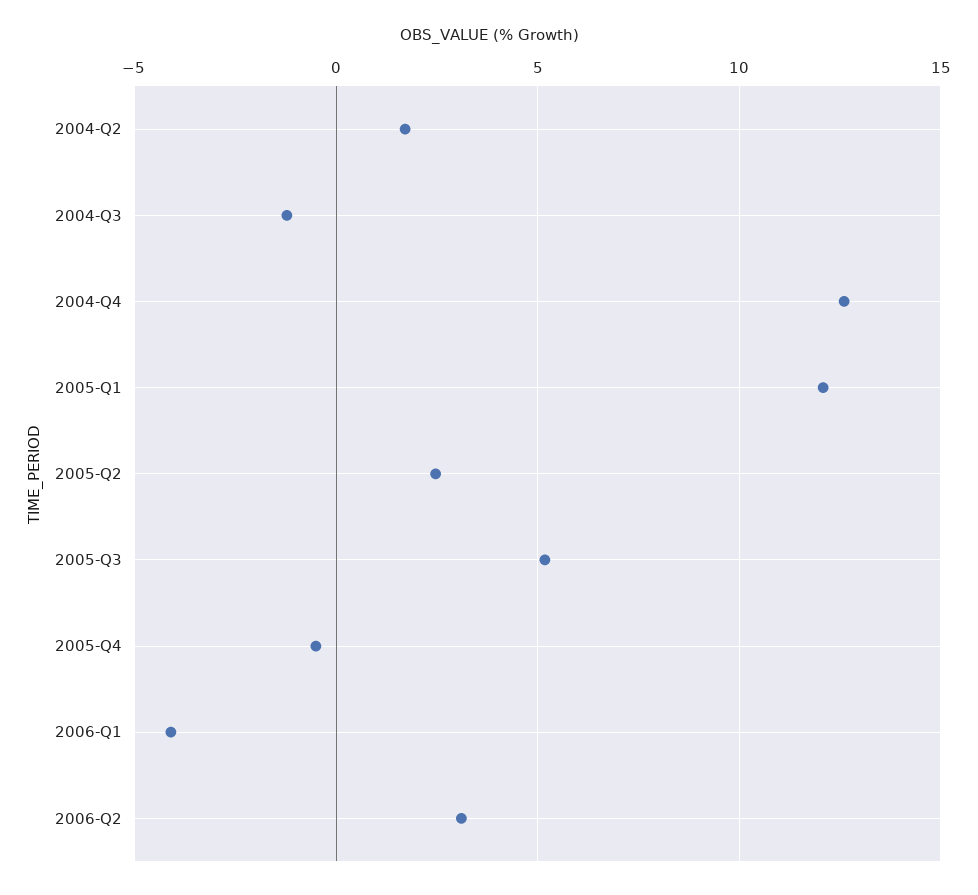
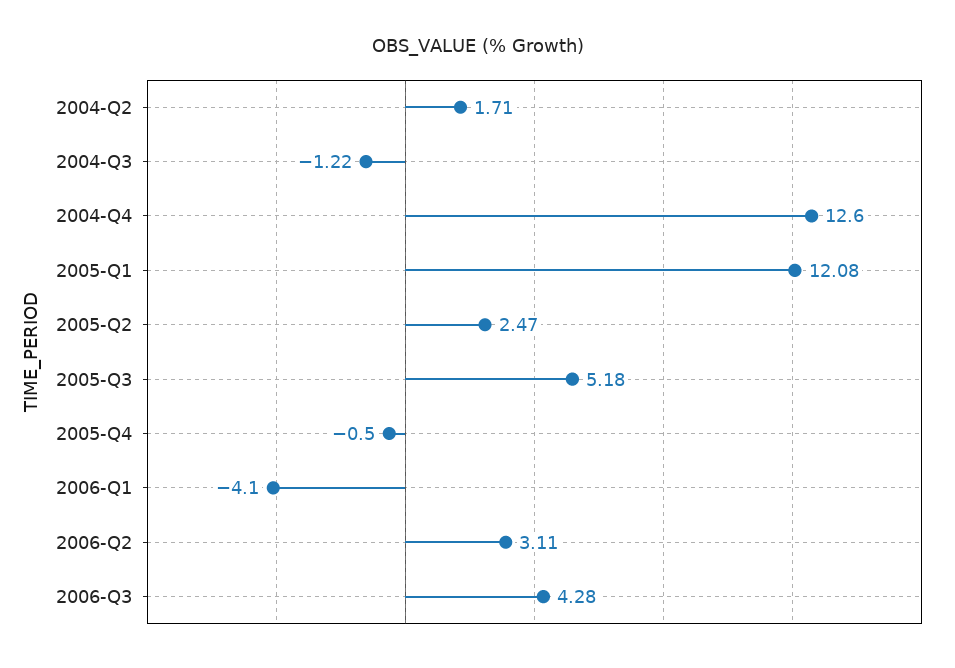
2006-Q3: none -> 4.28

